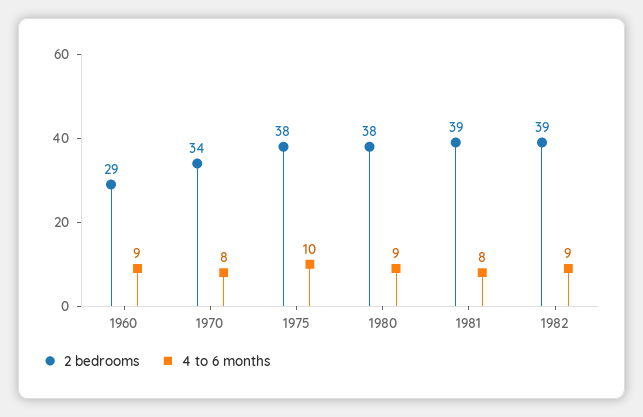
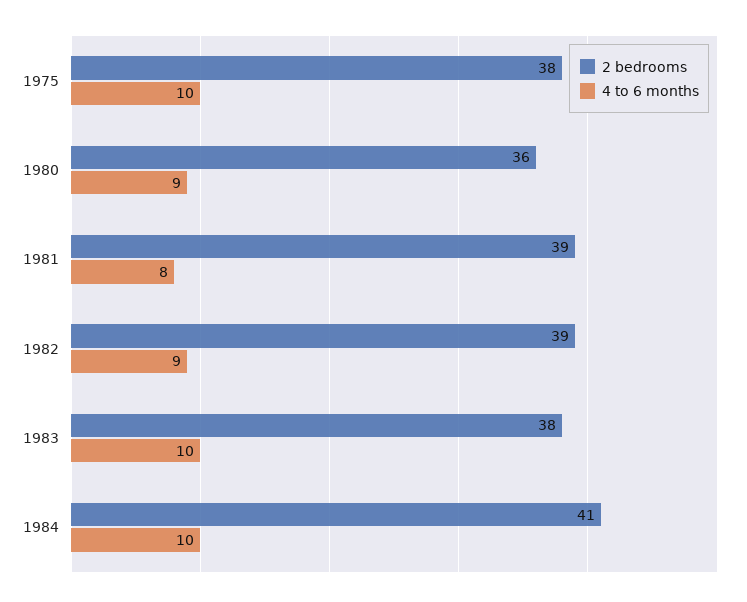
2 bedrooms, 1960: 29 -> none
4 to 6 months, 1960: 9 -> none
2 bedrooms, 1970: 34 -> none
4 to 6 months, 1970: 8 -> none
2 bedrooms, 1980: 38 -> 36
2 bedrooms, 1983: none -> 38
4 to 6 months, 1983: none -> 10
2 bedrooms, 1984: none -> 41
4 to 6 months, 1984: none -> 10

